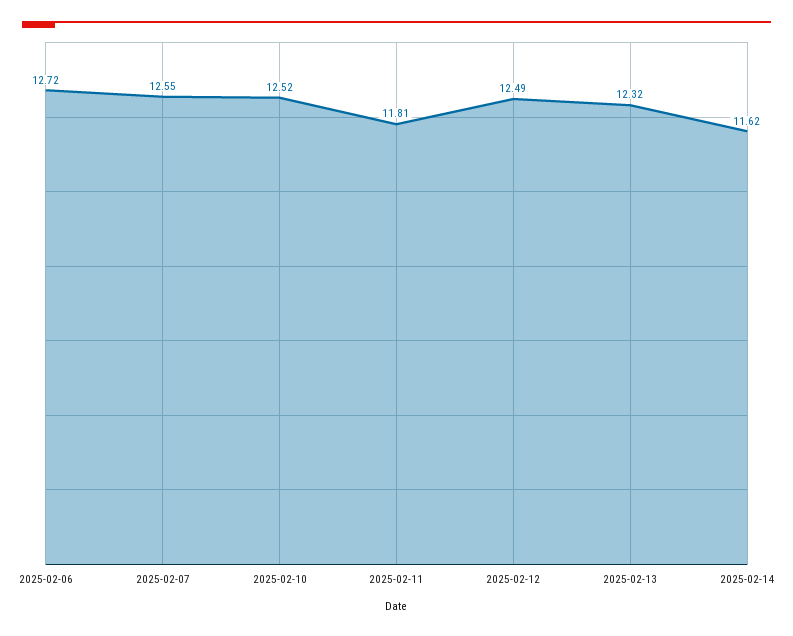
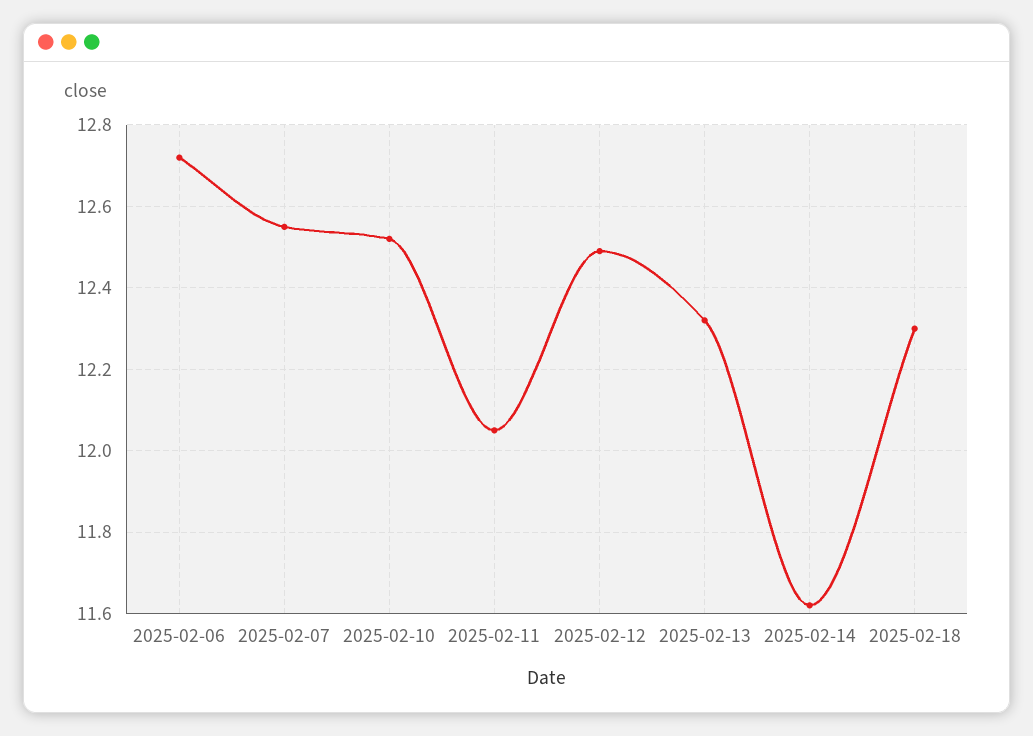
2025-02-11: 11.81 -> 12.05
2025-02-18: none -> 12.3

